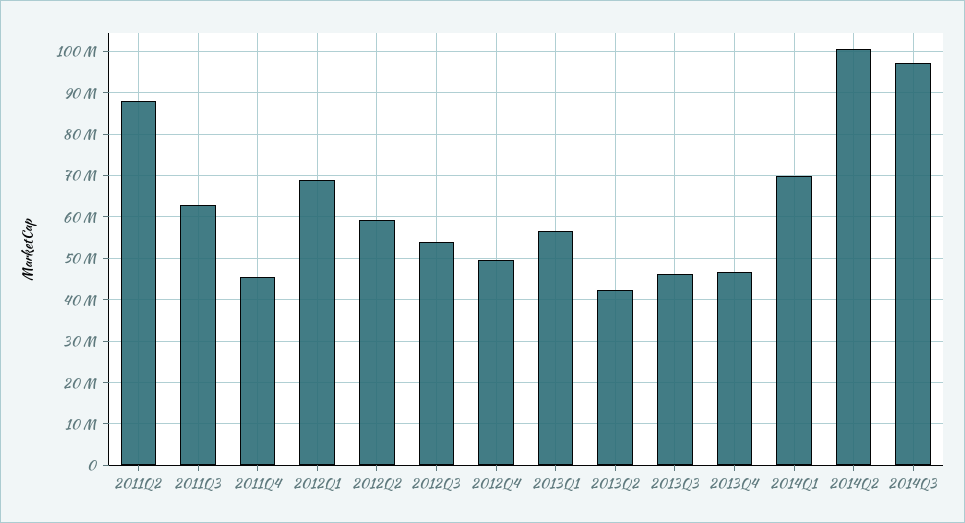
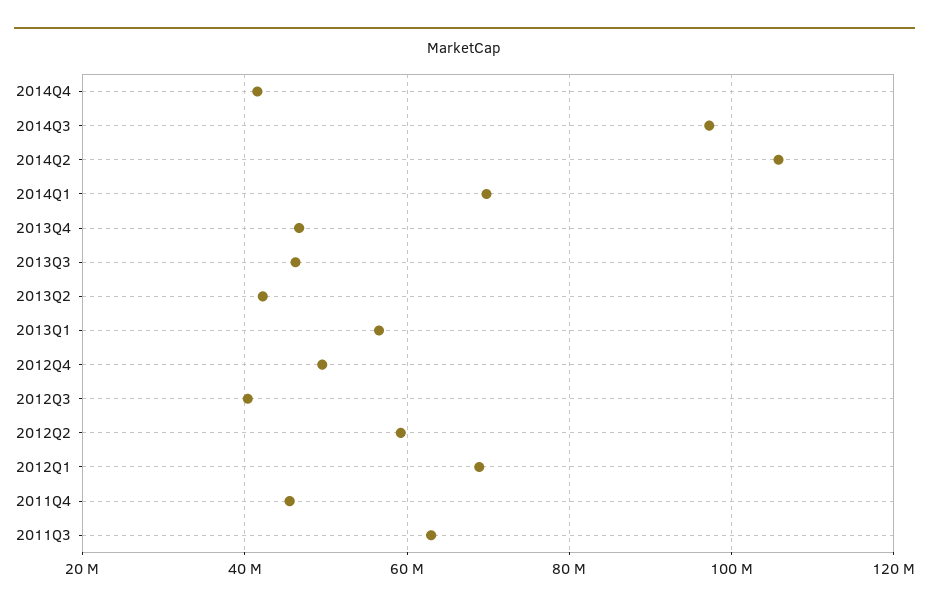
2011Q2: 88000000 -> none
2012Q3: 54000000 -> 40000000
2014Q2: 100000000 -> 106000000
2014Q4: none -> 42000000

